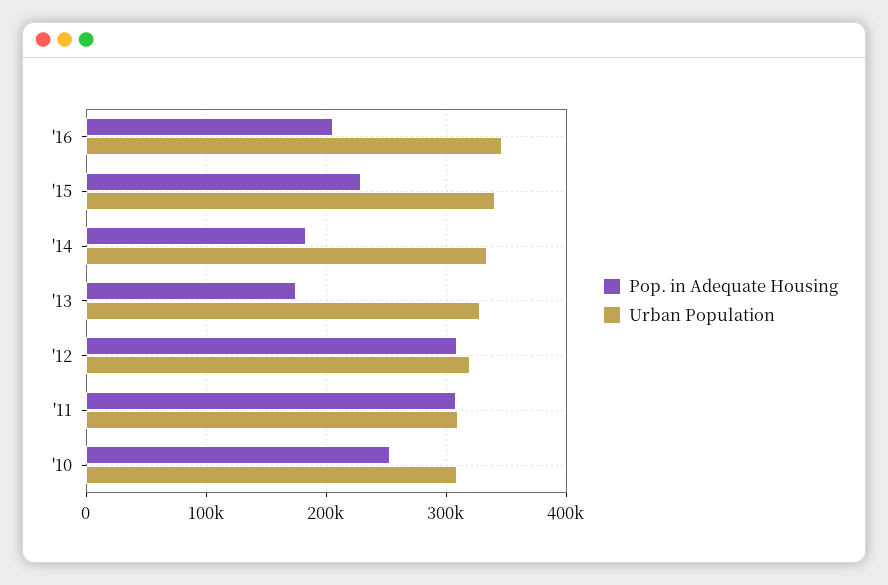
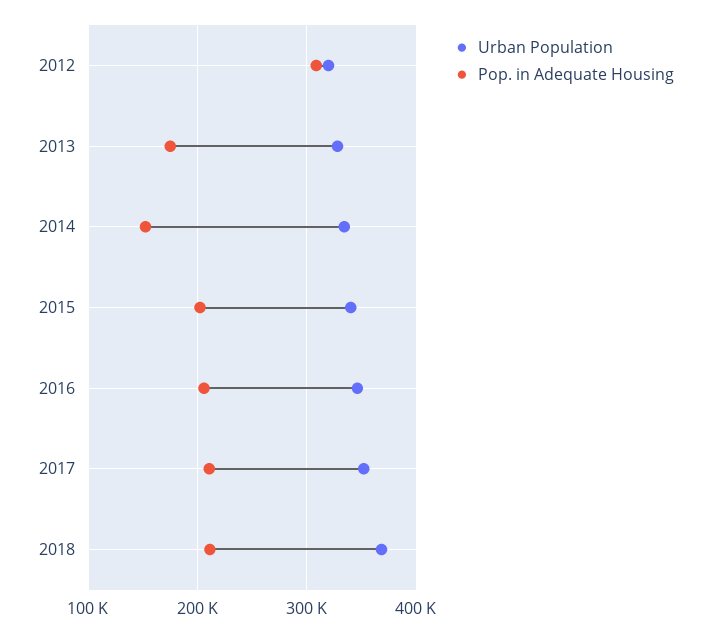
Pop. in Adequate Housing, '15: 230000 -> 200000
Pop. in Adequate Housing, '14: 180000 -> 150000
Pop. in Adequate Housing, '11: 310000 -> none
Urban Population, '11: 310000 -> none
Pop. in Adequate Housing, '10: 250000 -> none
Urban Population, '10: 310000 -> none
Urban Population, 2017: none -> 350000
Pop. in Adequate Housing, 2017: none -> 210000
Urban Population, 2018: none -> 370000
Pop. in Adequate Housing, 2018: none -> 210000

